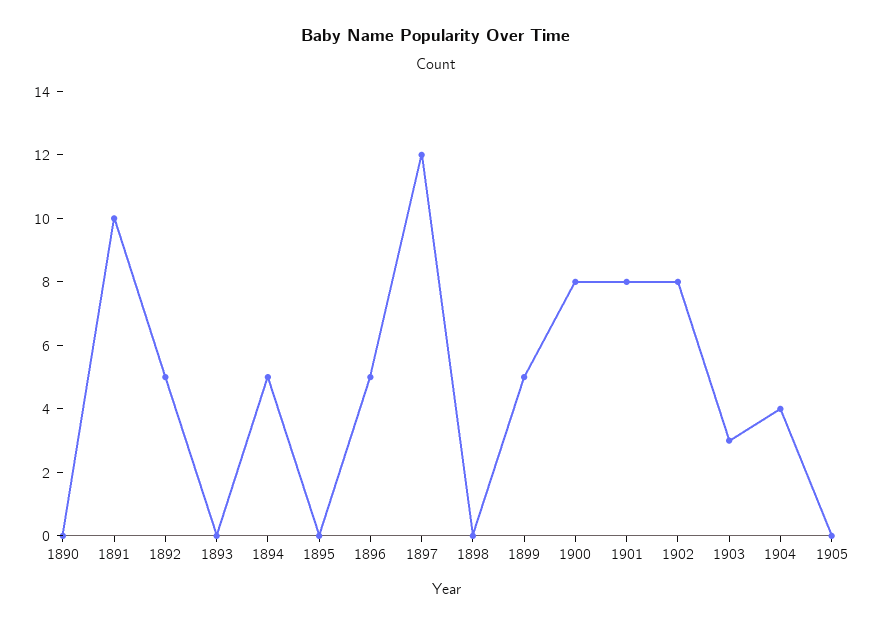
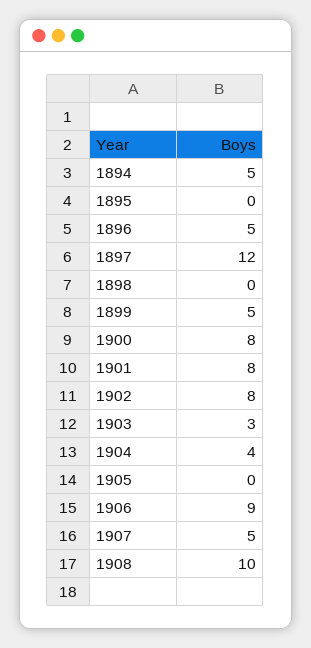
1890: 0 -> none
1891: 10 -> none
1892: 5 -> none
1893: 0 -> none
1906: none -> 9
1907: none -> 5
1908: none -> 10

